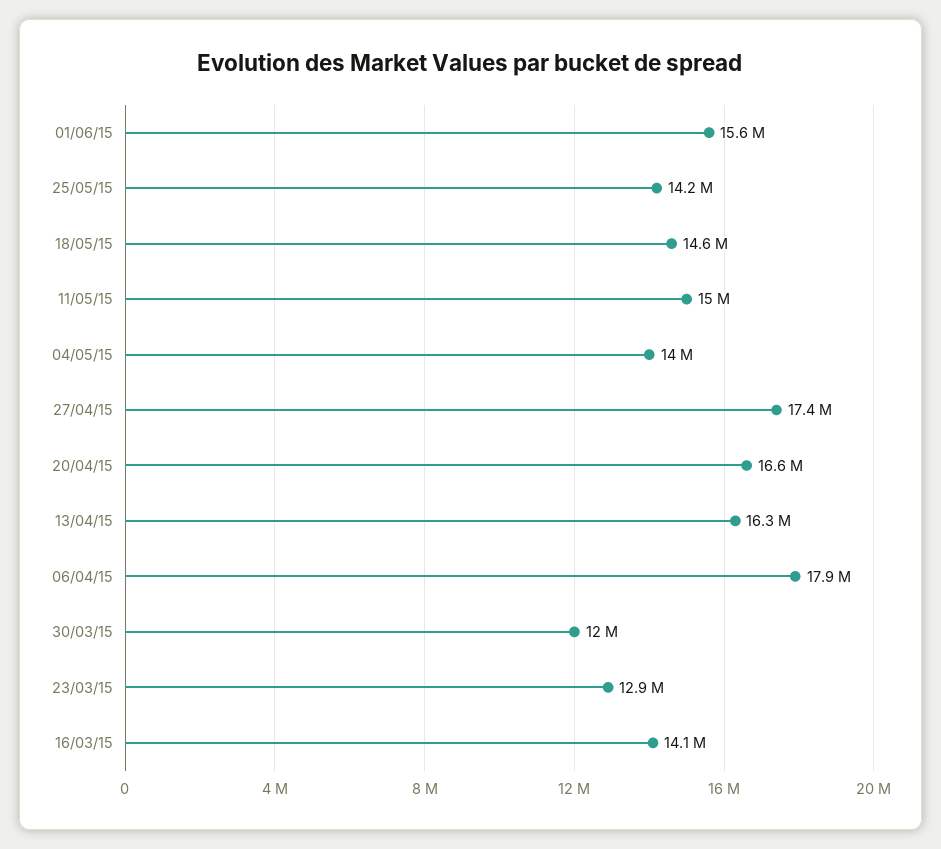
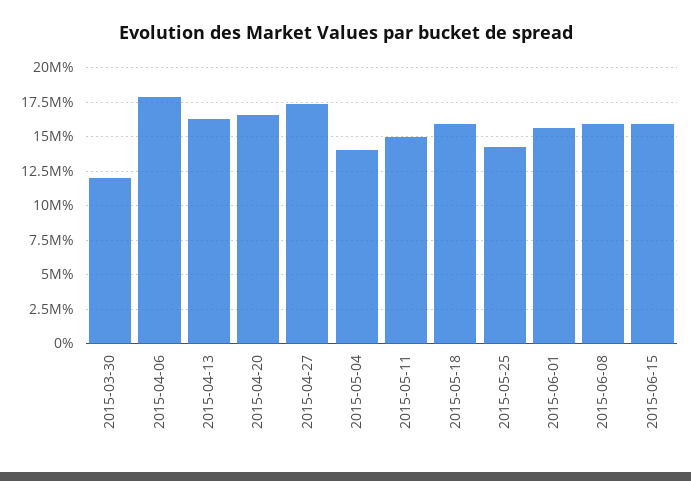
18/05/15: 14600000 -> 16000000
23/03/15: 12900000 -> none
16/03/15: 14100000 -> none
2015-06-08: none -> 16000000
2015-06-15: none -> 16000000

